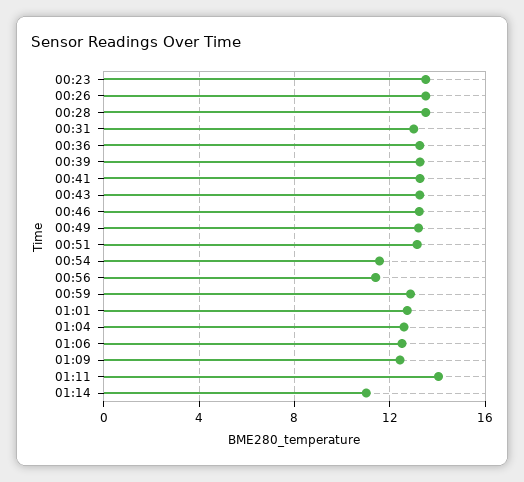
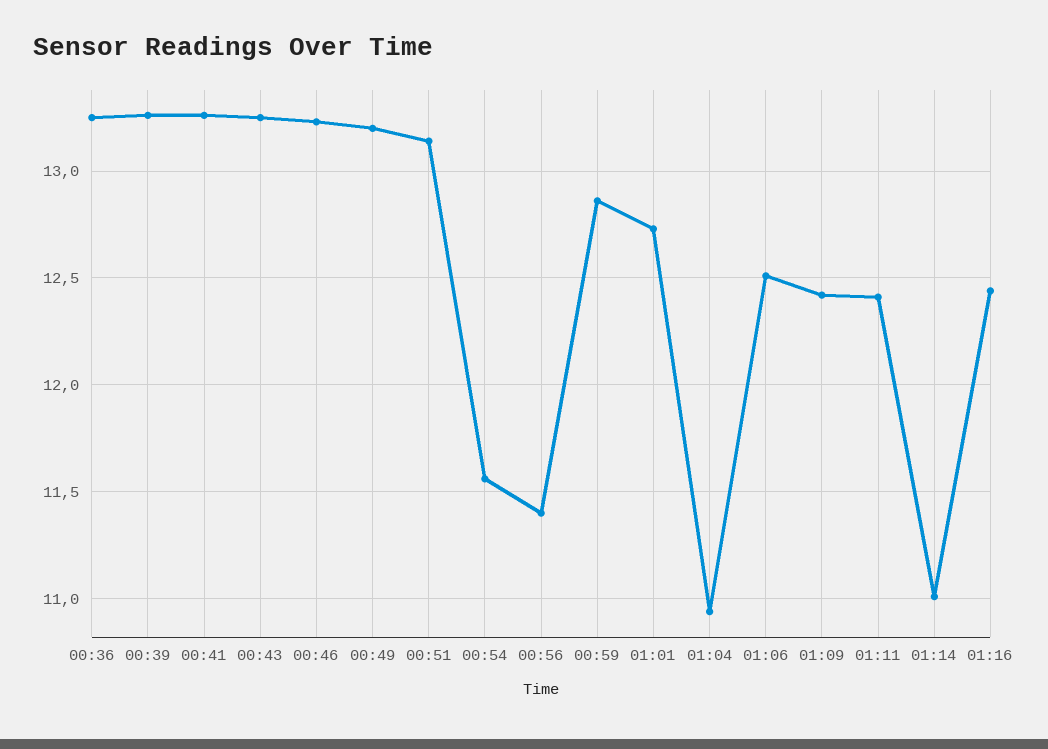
00:23: 13.5 -> none
00:26: 13.5 -> none
00:28: 13.5 -> none
00:31: 13 -> none
01:04: 12.5 -> 10.95
01:11: 14 -> 12.4
01:16: none -> 12.45

